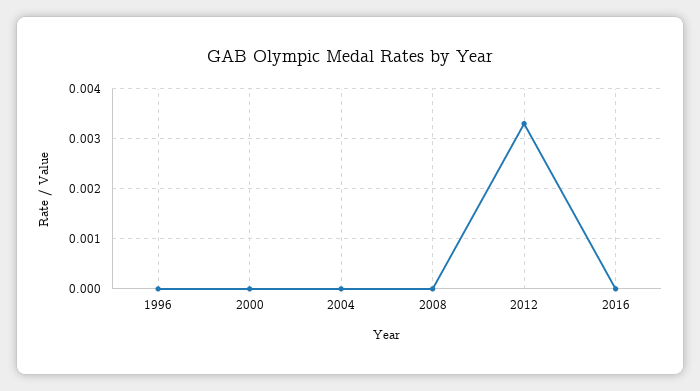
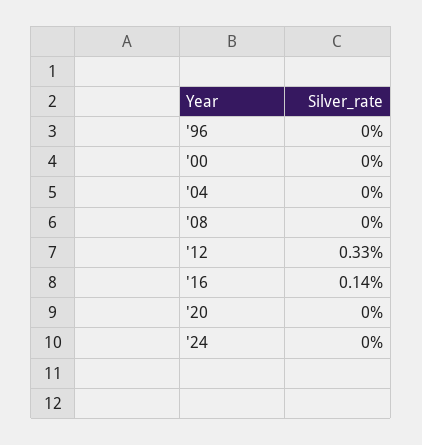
2016: 0 -> 0.0014
'20: none -> 0
'24: none -> 0

